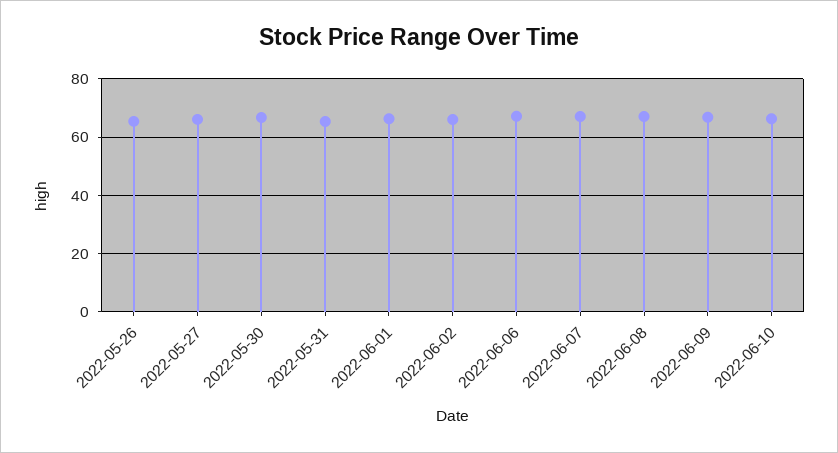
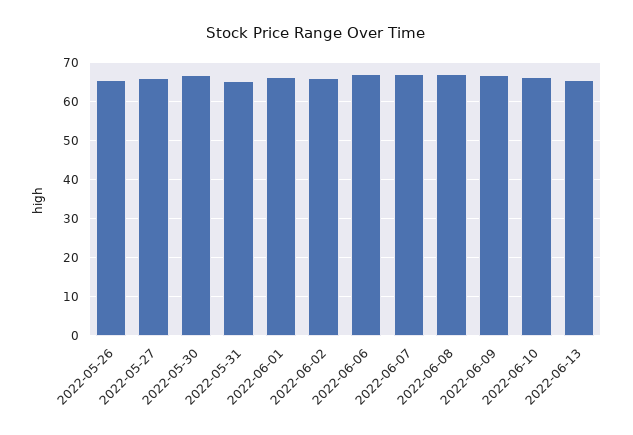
2022-06-13: none -> 66

